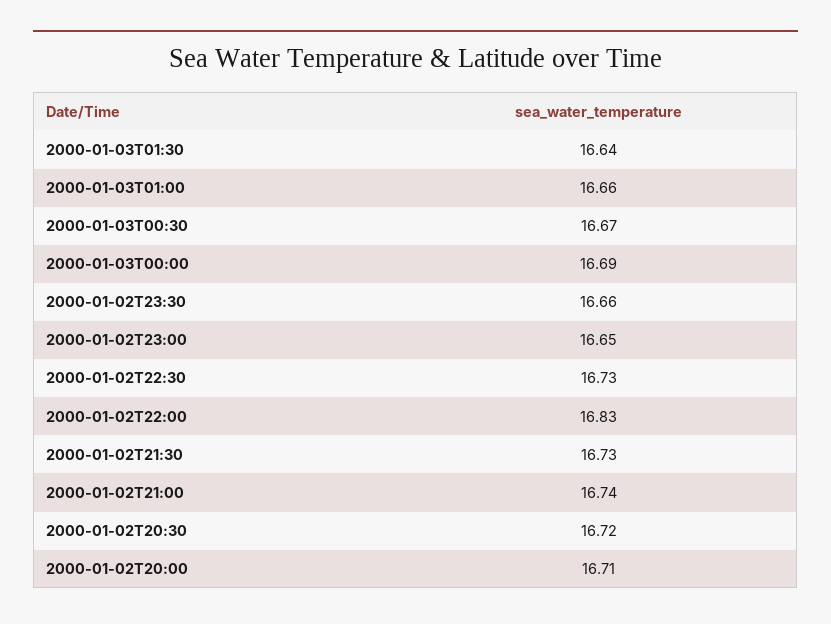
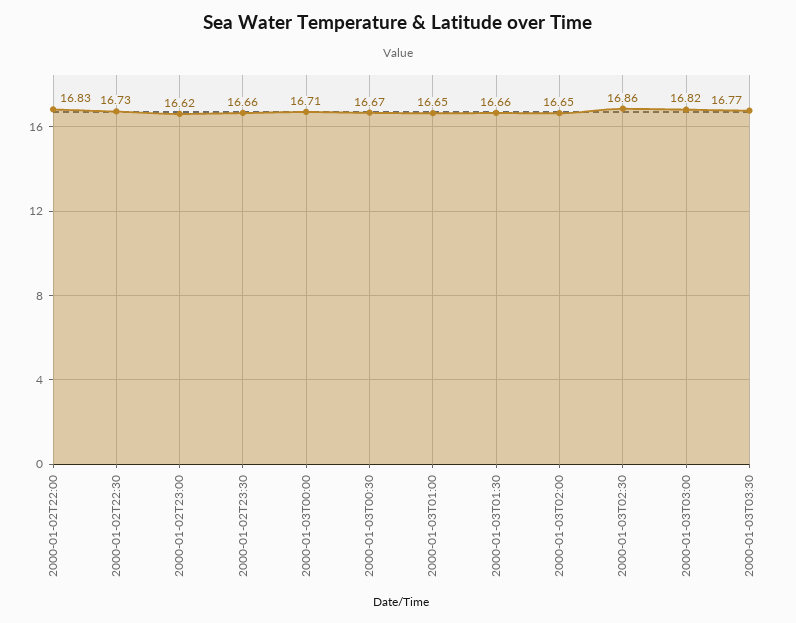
2000-01-03T01:30: 16.64 -> 16.66
2000-01-03T01:00: 16.66 -> 16.65
2000-01-03T00:00: 16.69 -> 16.71
2000-01-02T23:00: 16.65 -> 16.62
2000-01-02T21:30: 16.73 -> none
2000-01-02T21:00: 16.74 -> none
2000-01-02T20:30: 16.72 -> none
2000-01-02T20:00: 16.71 -> none
2000-01-03T02:00: none -> 16.65
2000-01-03T02:30: none -> 16.86
2000-01-03T03:00: none -> 16.82
2000-01-03T03:30: none -> 16.77

